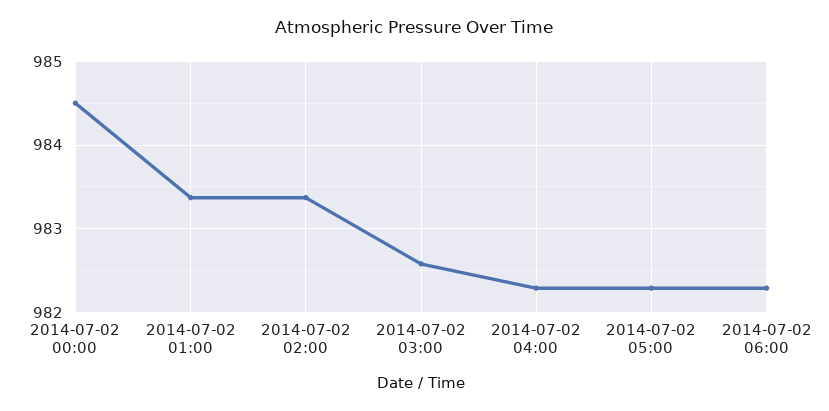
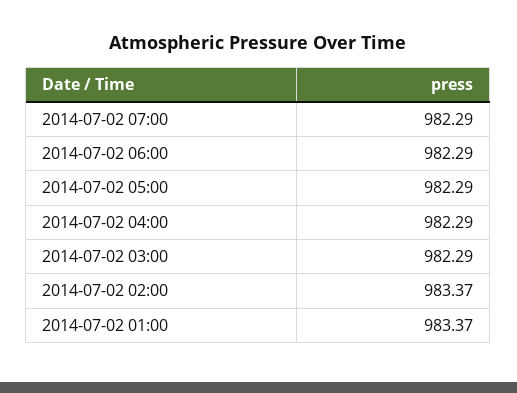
2014-07-02 00:00: 984.5 -> none
2014-07-02 03:00: 982.6 -> 982.29
2014-07-02 07:00: none -> 982.29

